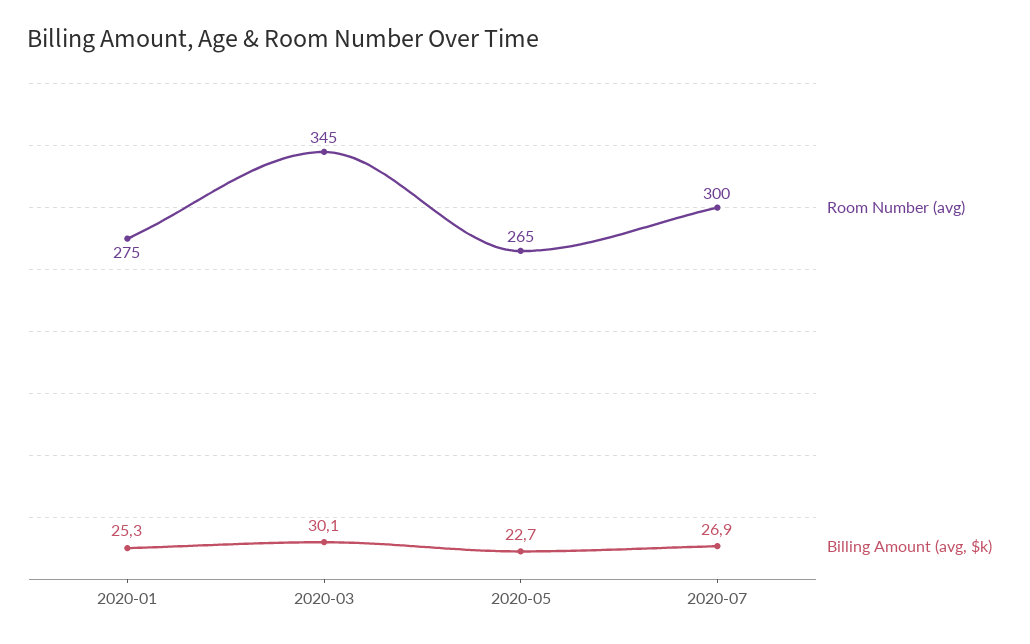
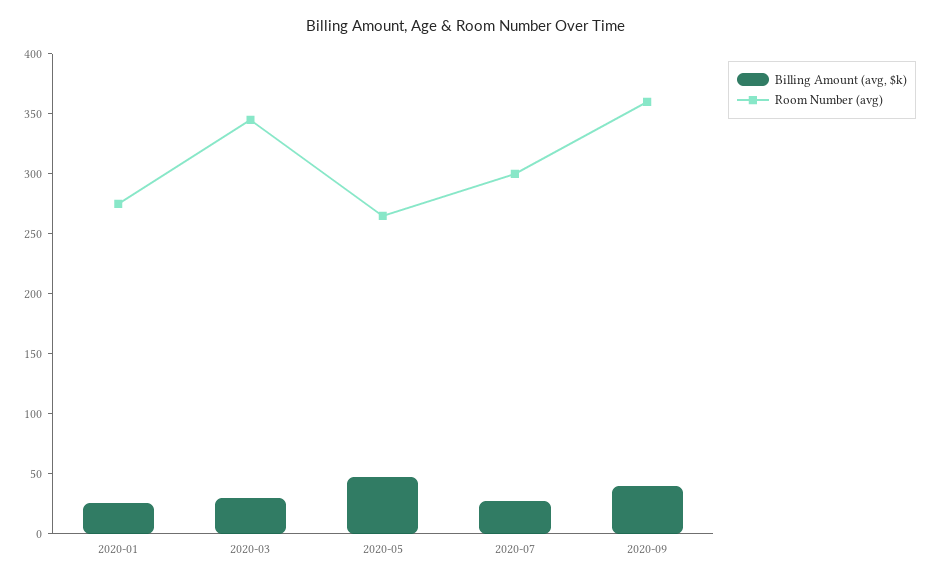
Billing Amount (avg, $k), 2020-05: 22.7 -> 50
Billing Amount (avg, $k), 2020-09: none -> 40
Room Number (avg), 2020-09: none -> 360

